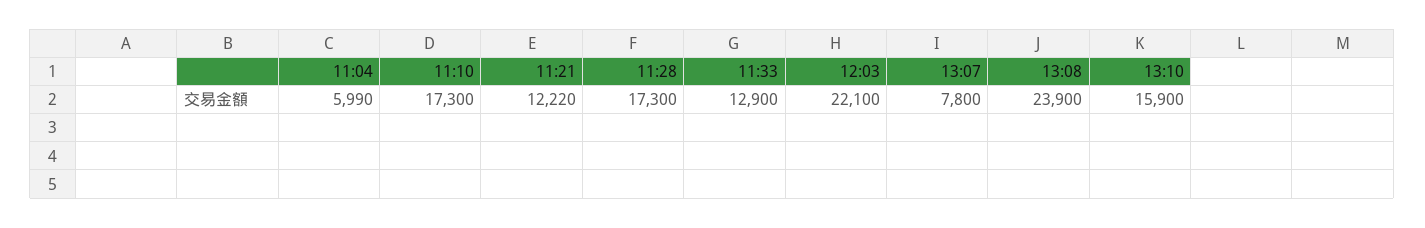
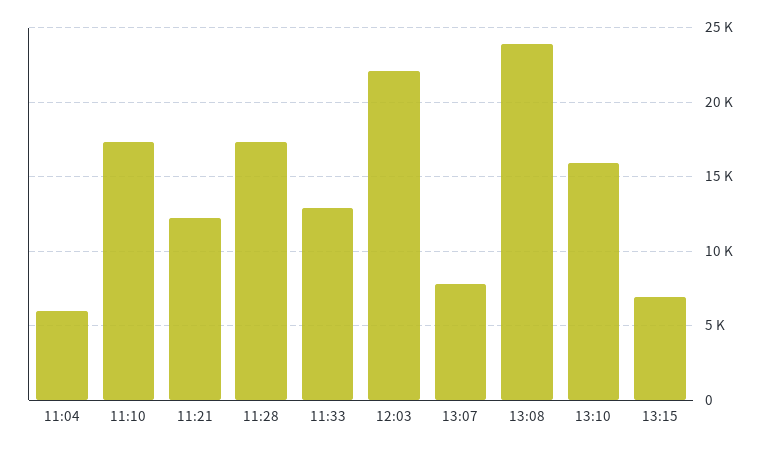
13:15: none -> 7000

